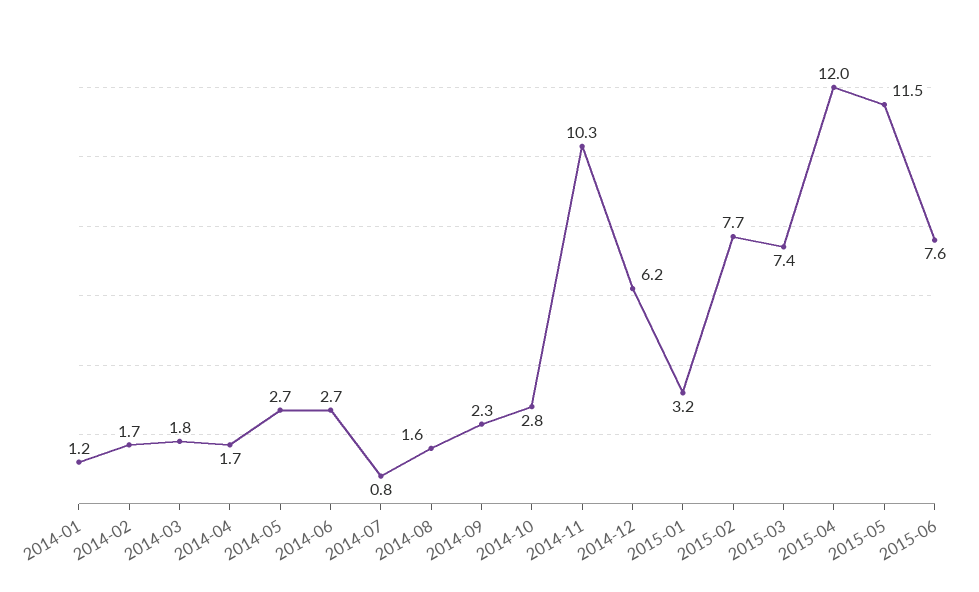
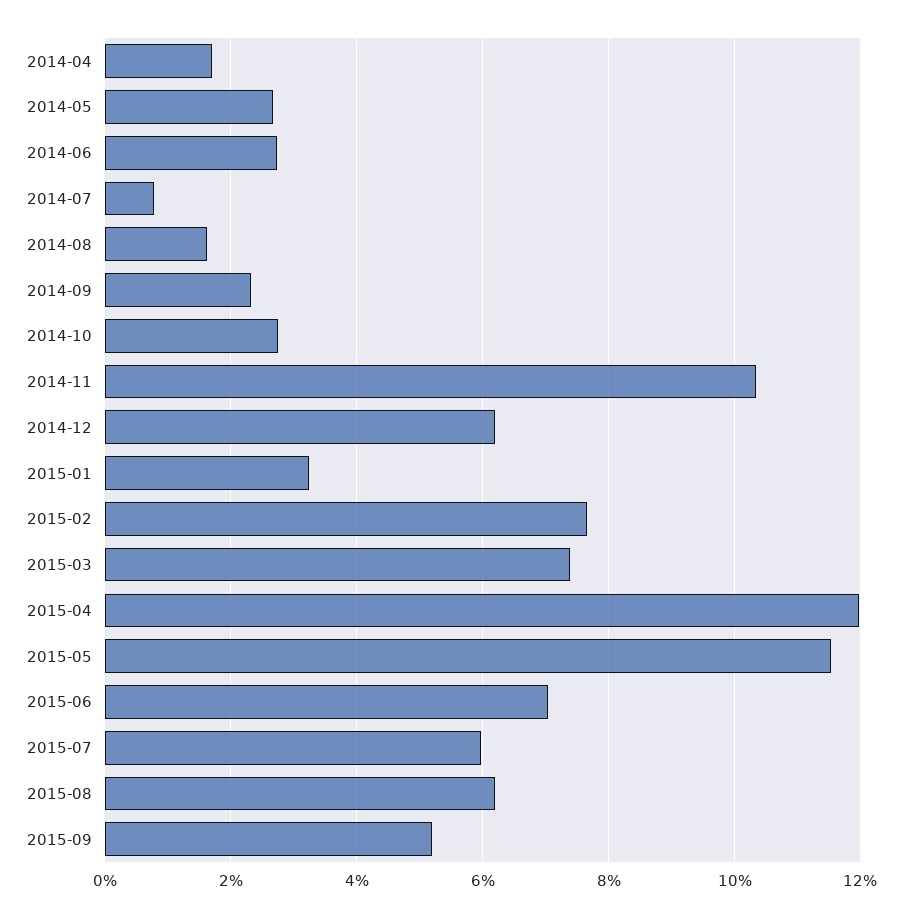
2014-01: 1.2 -> none
2014-02: 1.7 -> none
2014-03: 1.8 -> none
2015-06: 7.6 -> 7
2015-07: none -> 6
2015-08: none -> 6.2
2015-09: none -> 5.2

